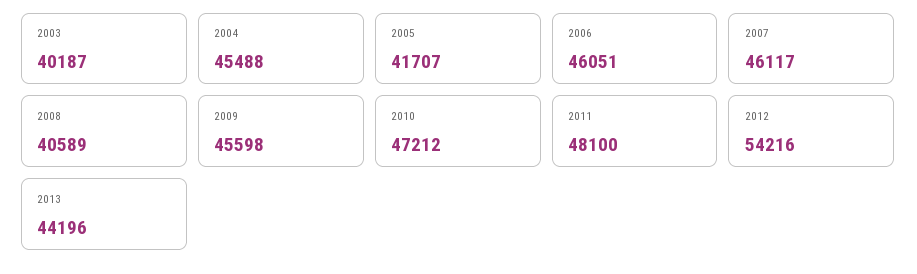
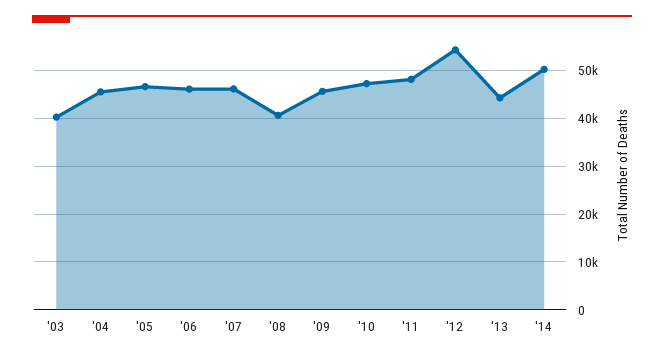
2005: 41707 -> 46000
'14: none -> 50000

